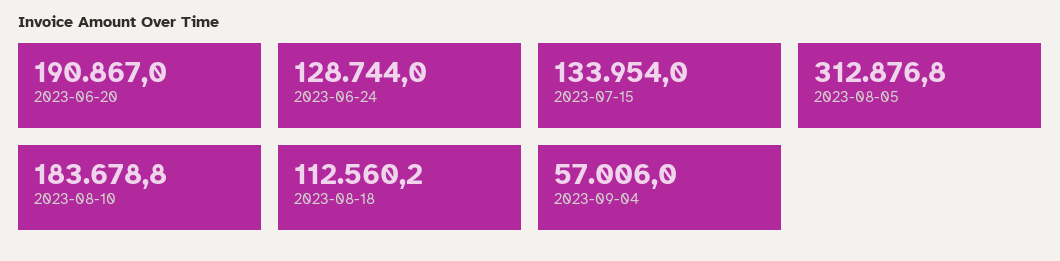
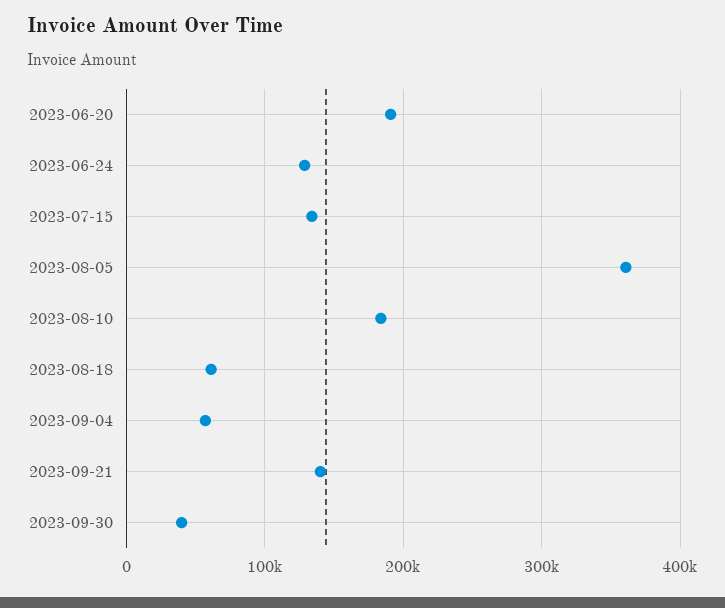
2023-08-05: 312876.8 -> 360000
2023-08-18: 112560.2 -> 60000
2023-09-21: none -> 140000
2023-09-30: none -> 40000

